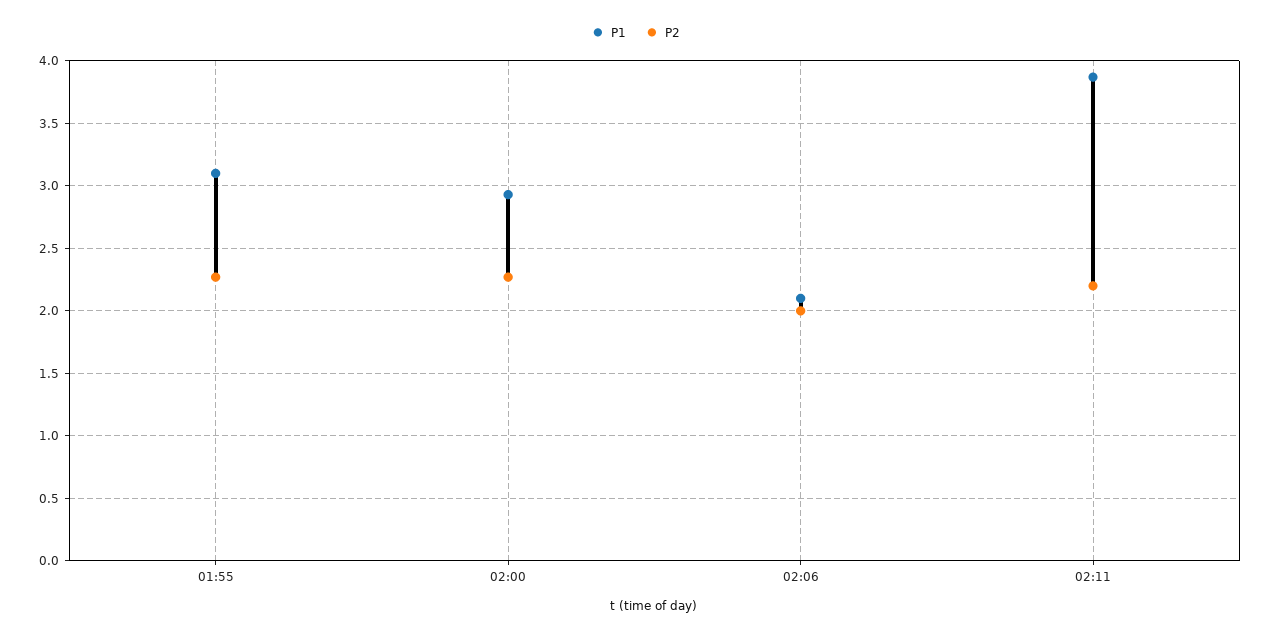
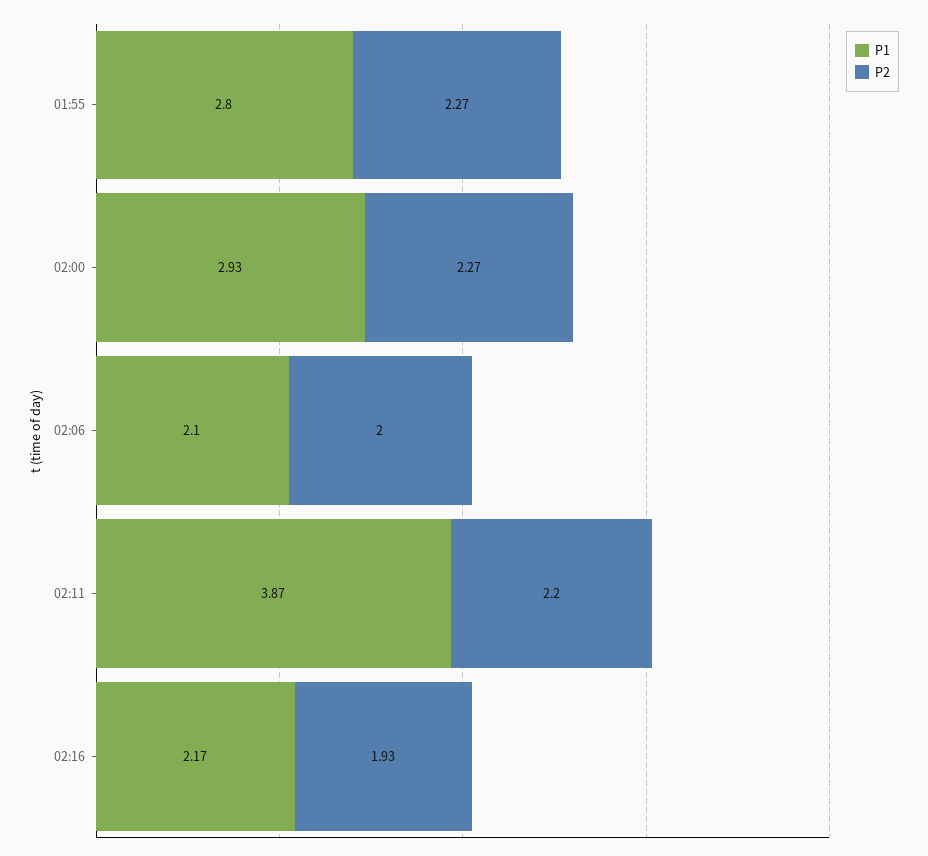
P1, 01:55: 3.1 -> 2.8
P1, 02:16: none -> 2.17
P2, 02:16: none -> 1.93

